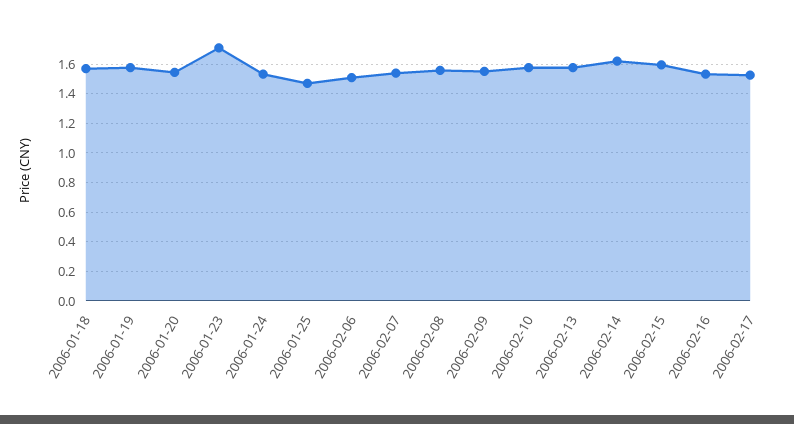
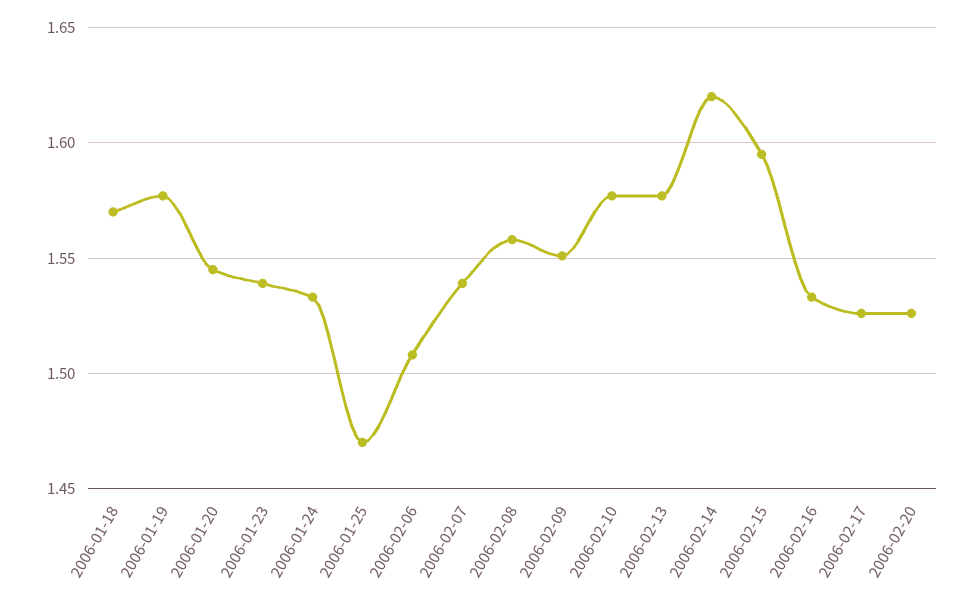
2006-01-23: 1.7 -> 1.54
2006-02-20: none -> 1.525

